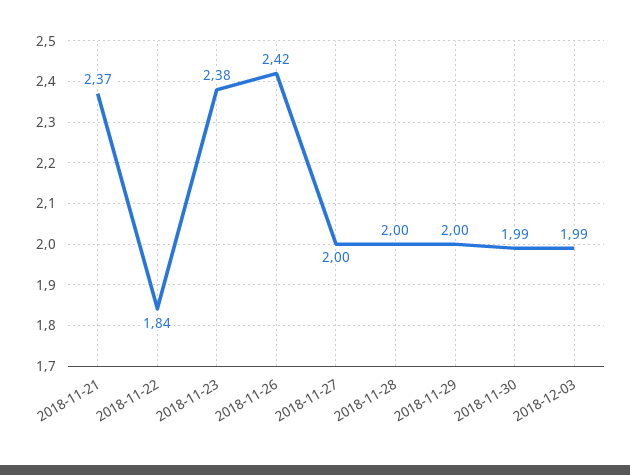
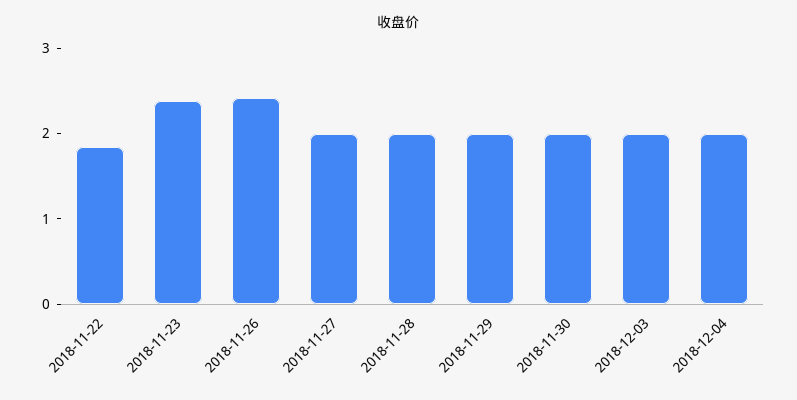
2018-11-21: 2.37 -> none
2018-12-04: none -> 2

